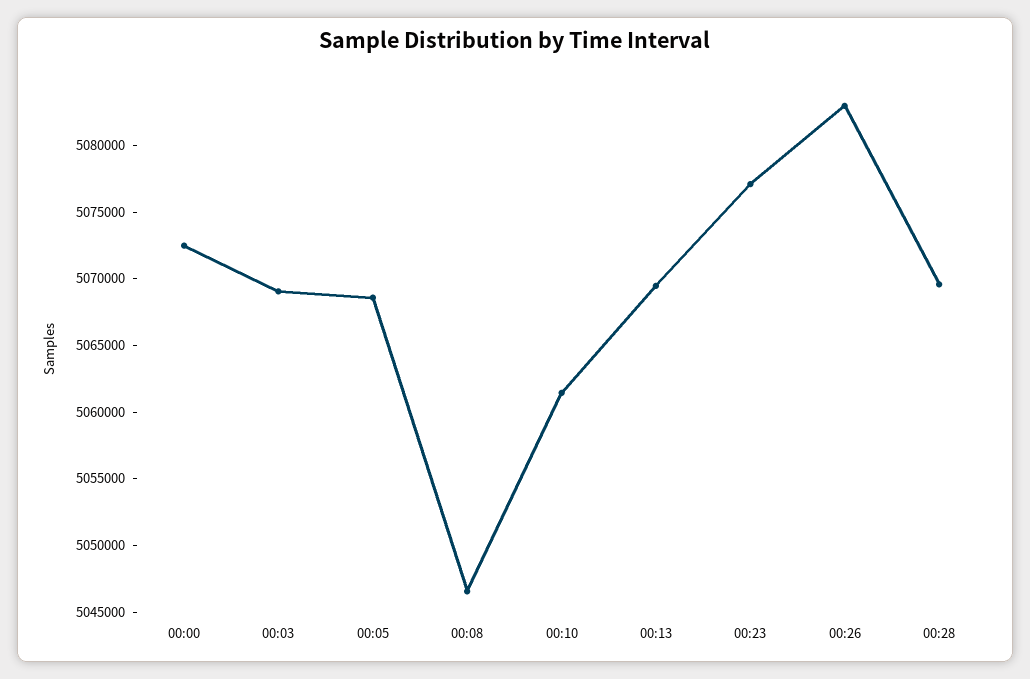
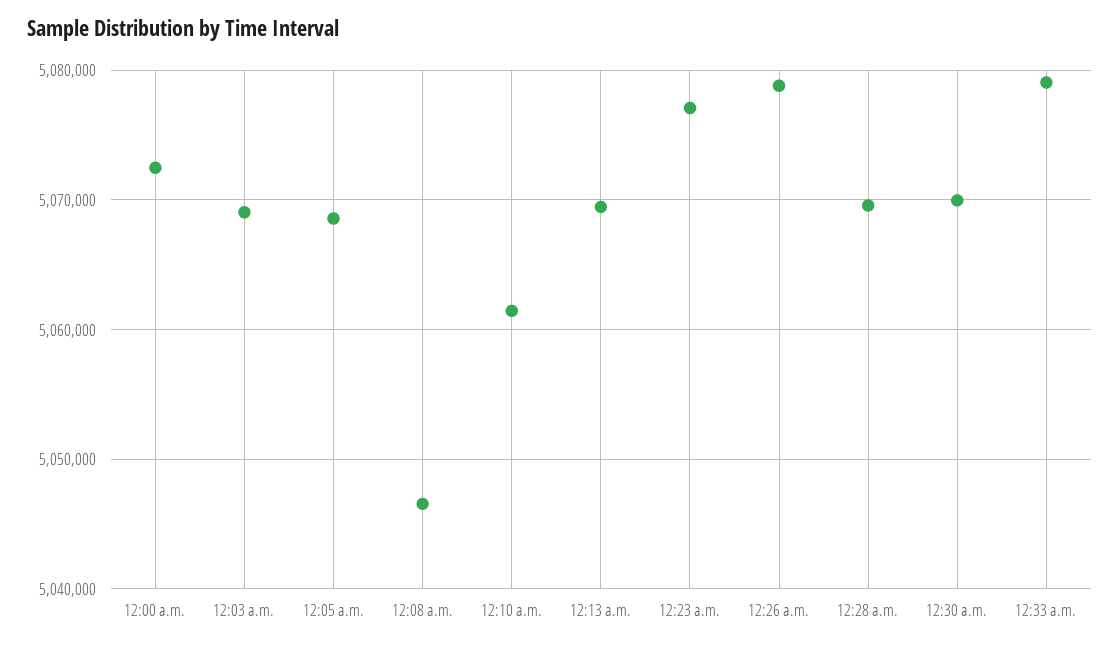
00:26: 5083000 -> 5079000
12:30 a.m.: none -> 5070000
12:33 a.m.: none -> 5079000

